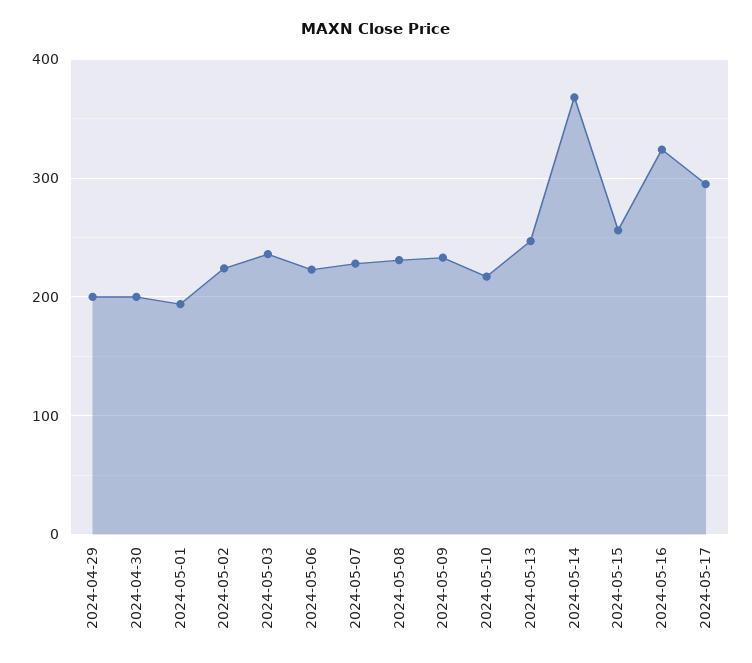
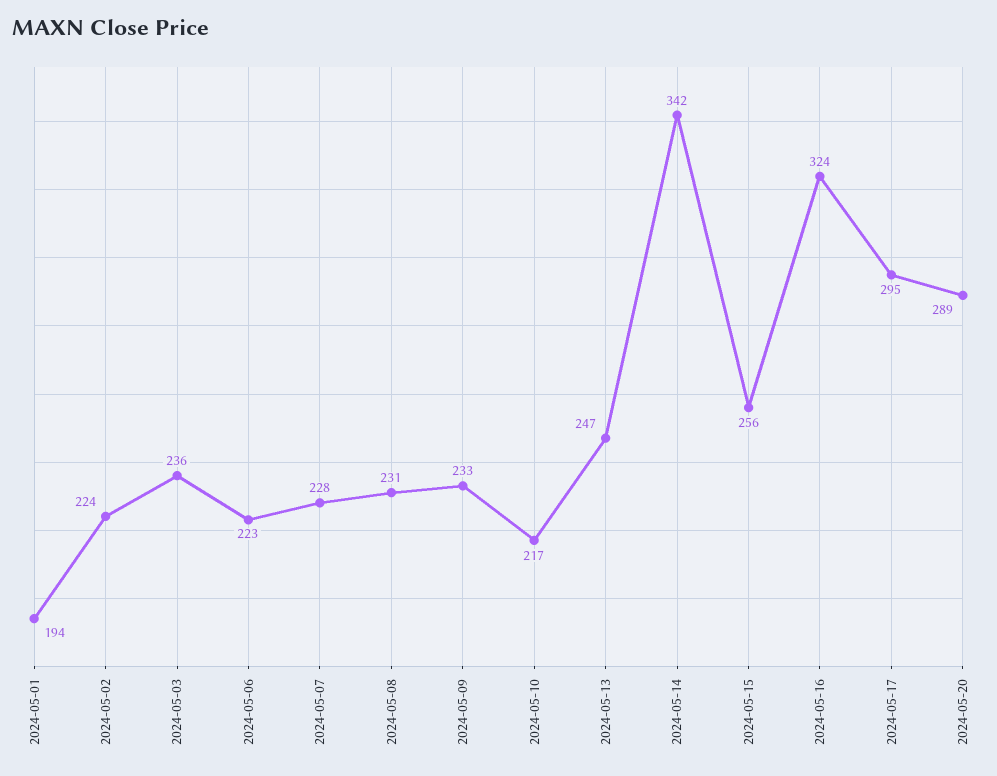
2024-04-29: 200 -> none
2024-04-30: 200 -> none
2024-05-14: 370 -> 342
2024-05-20: none -> 289

